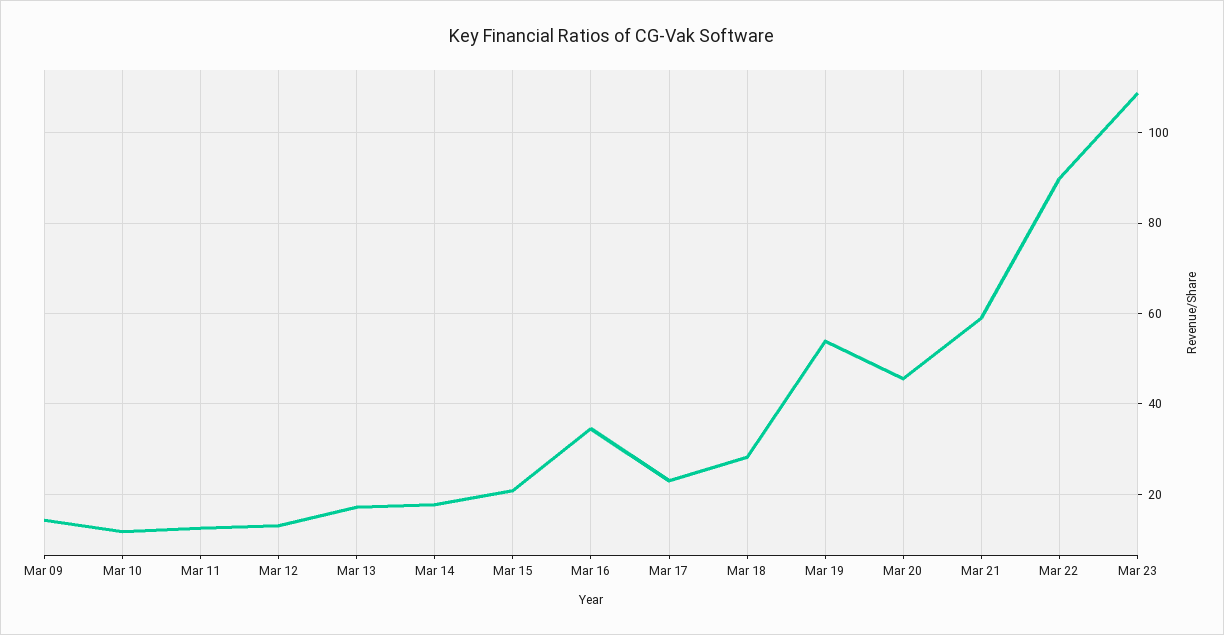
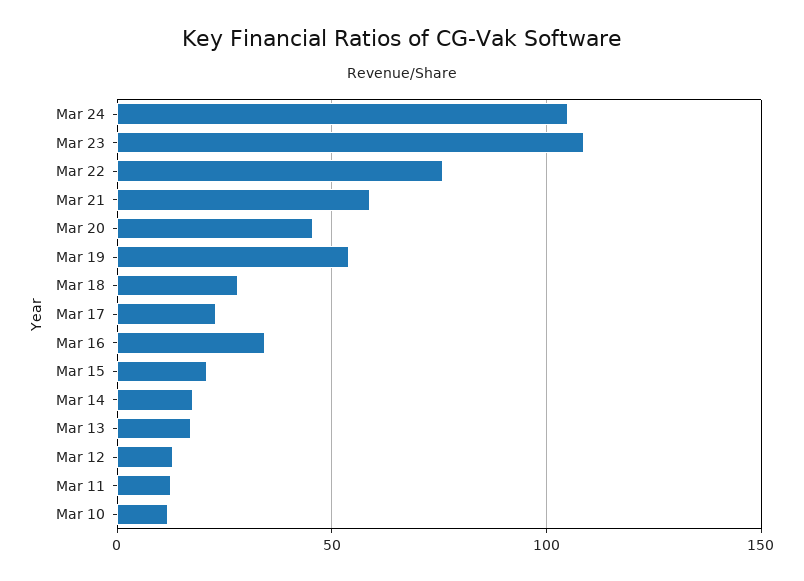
Mar 09: 14 -> none
Mar 22: 90 -> 75
Mar 24: none -> 105

